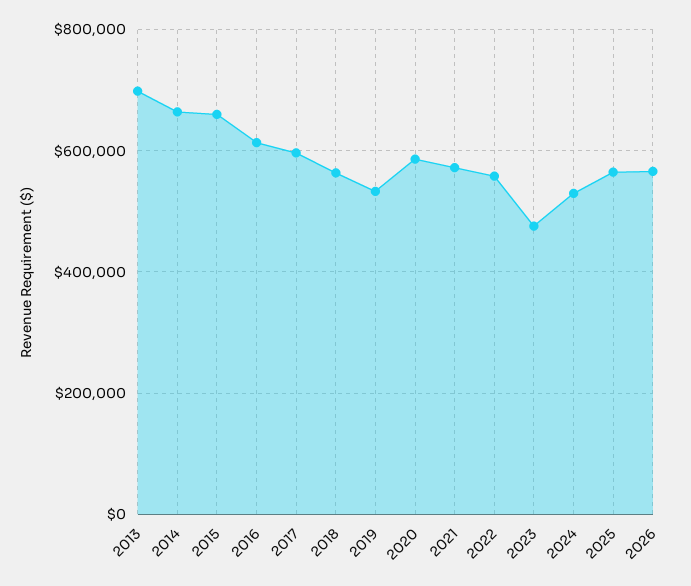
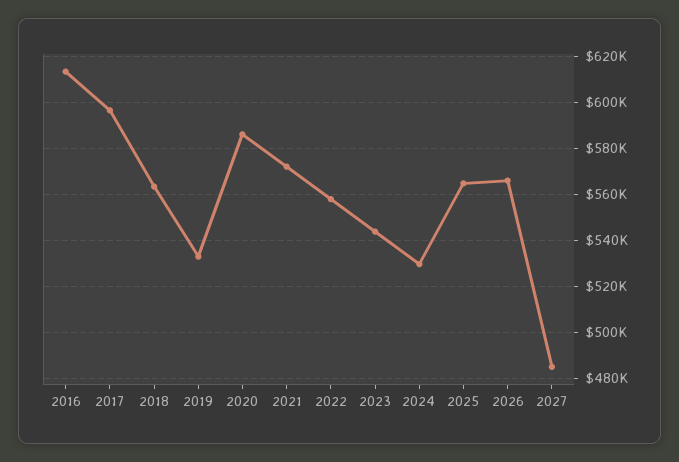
2013: 700000 -> none
2014: 660000 -> none
2015: 660000 -> none
2023: 480000 -> 545000
2027: none -> 485000

